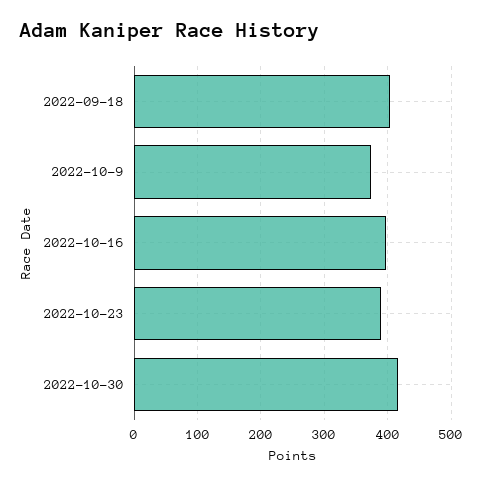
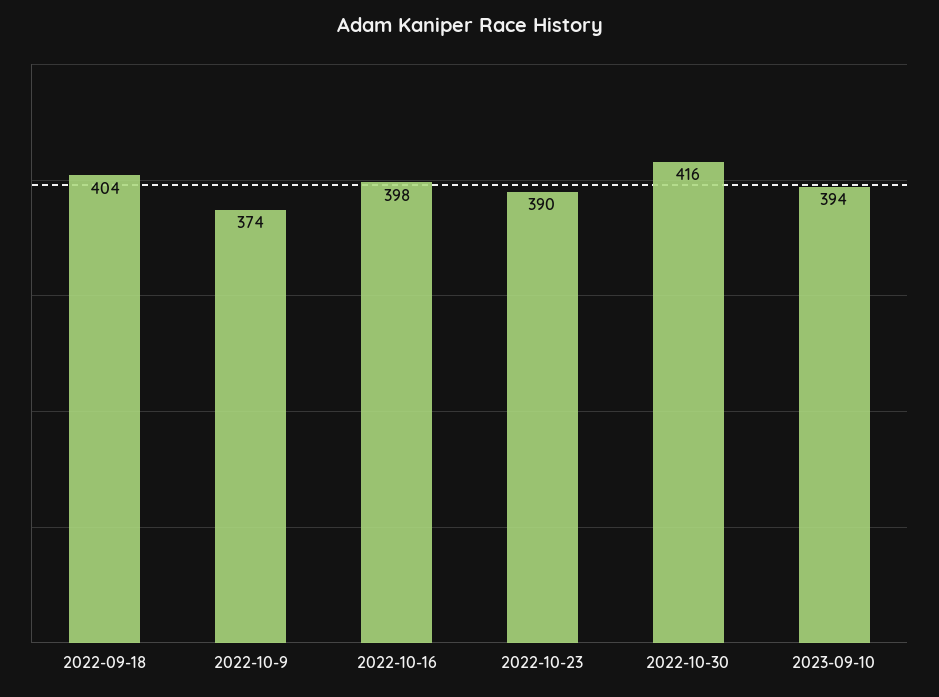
2023-09-10: none -> 394

